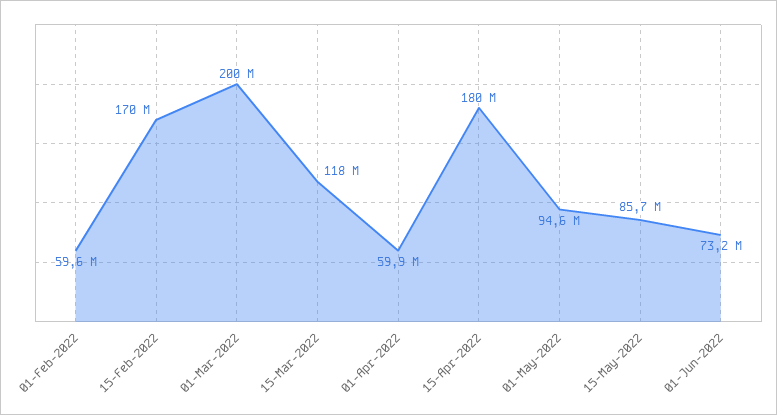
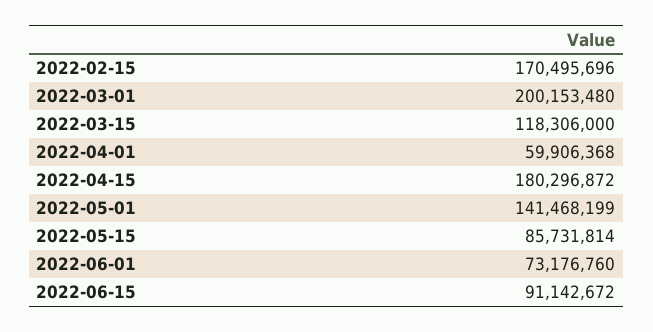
01-Feb-2022: 59600000 -> none
01-May-2022: 94600000 -> 141468199
2022-06-15: none -> 91142672

